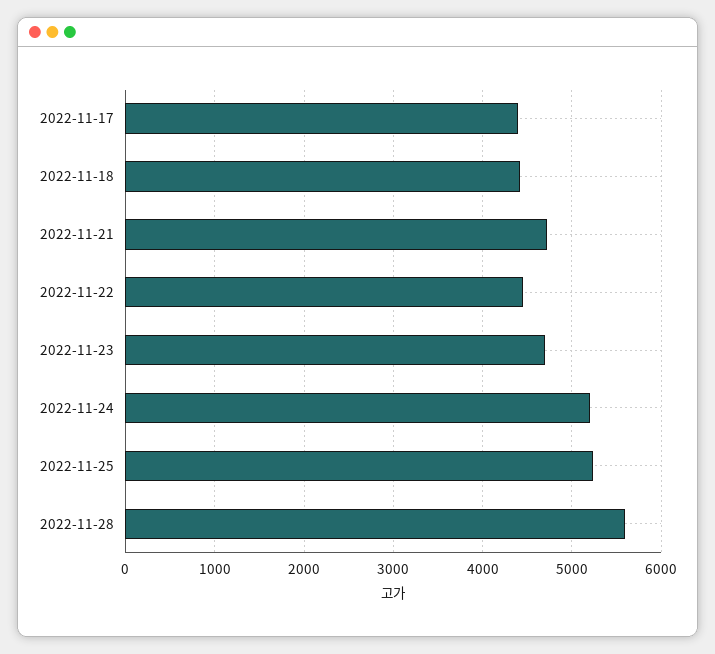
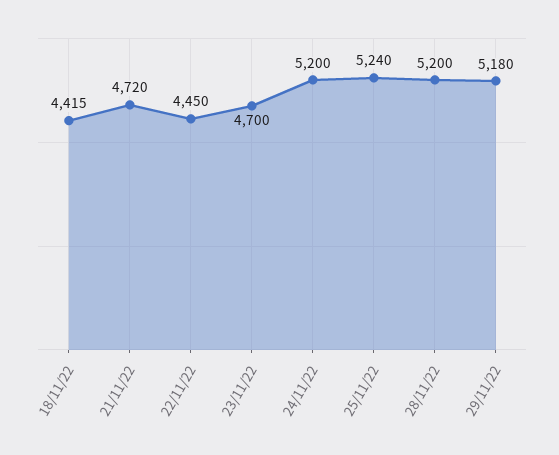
2022-11-17: 4400 -> none
2022-11-28: 5600 -> 5200
29/11/22: none -> 5180

